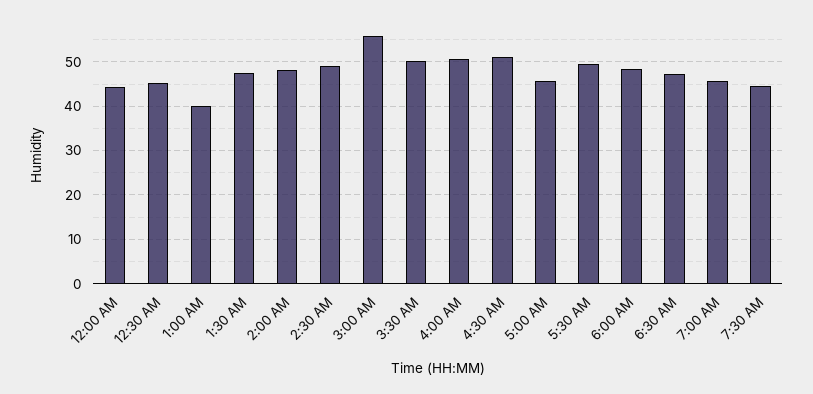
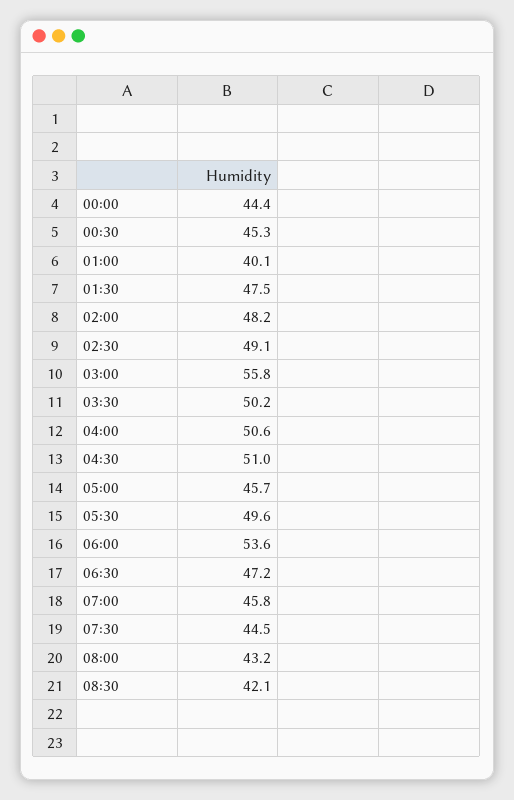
6:00 AM: 48 -> 53.6
08:00: none -> 43.2
08:30: none -> 42.1

